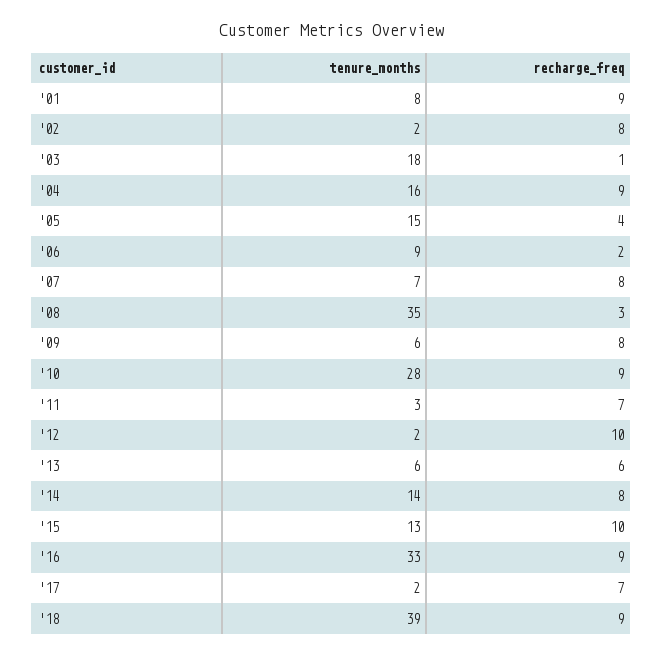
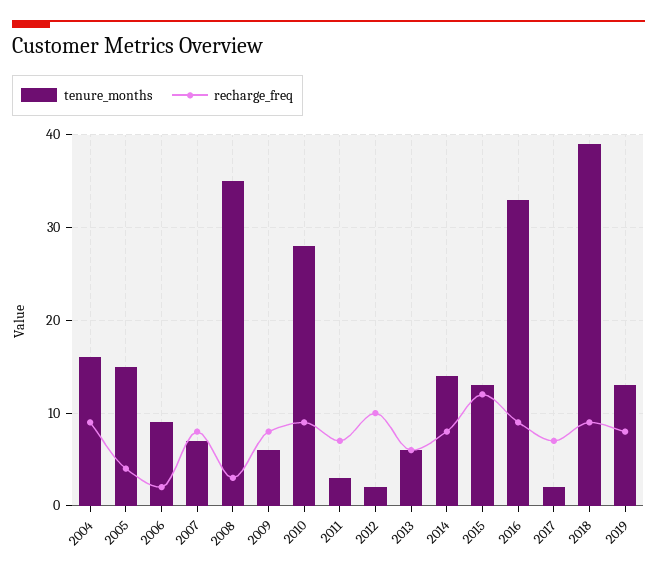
tenure_months, '01: 8 -> none
recharge_freq, '01: 9 -> none
tenure_months, '02: 2 -> none
recharge_freq, '02: 8 -> none
tenure_months, '03: 18 -> none
recharge_freq, '03: 1 -> none
recharge_freq, '15: 10 -> 12
tenure_months, 2019: none -> 13
recharge_freq, 2019: none -> 8

